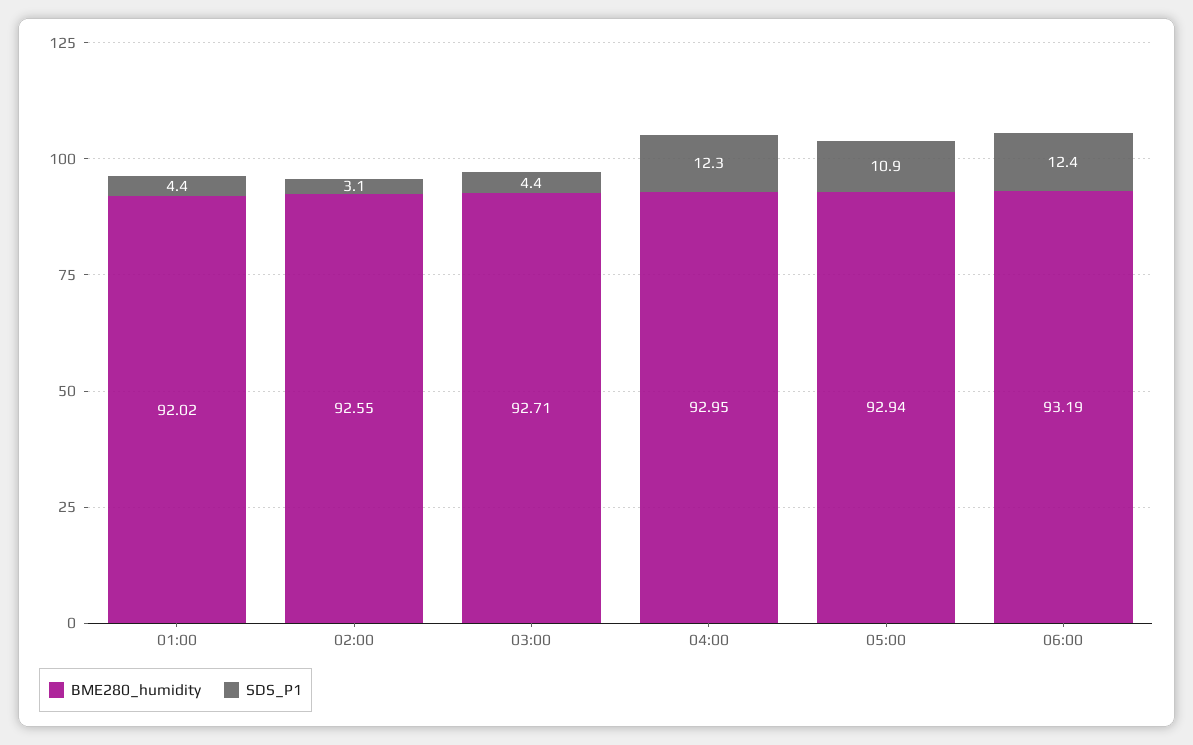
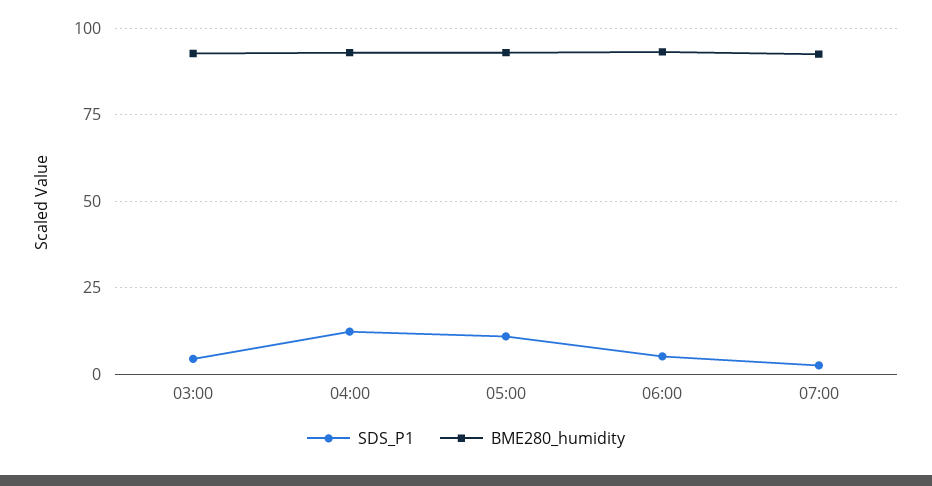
BME280_humidity, 01:00: 92.02 -> none
SDS_P1, 01:00: 4.4 -> none
BME280_humidity, 02:00: 92.55 -> none
SDS_P1, 02:00: 3.1 -> none
SDS_P1, 06:00: 12.4 -> 5
SDS_P1, 07:00: none -> 2.5
BME280_humidity, 07:00: none -> 92.5

